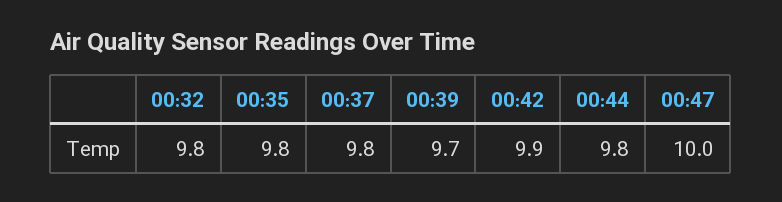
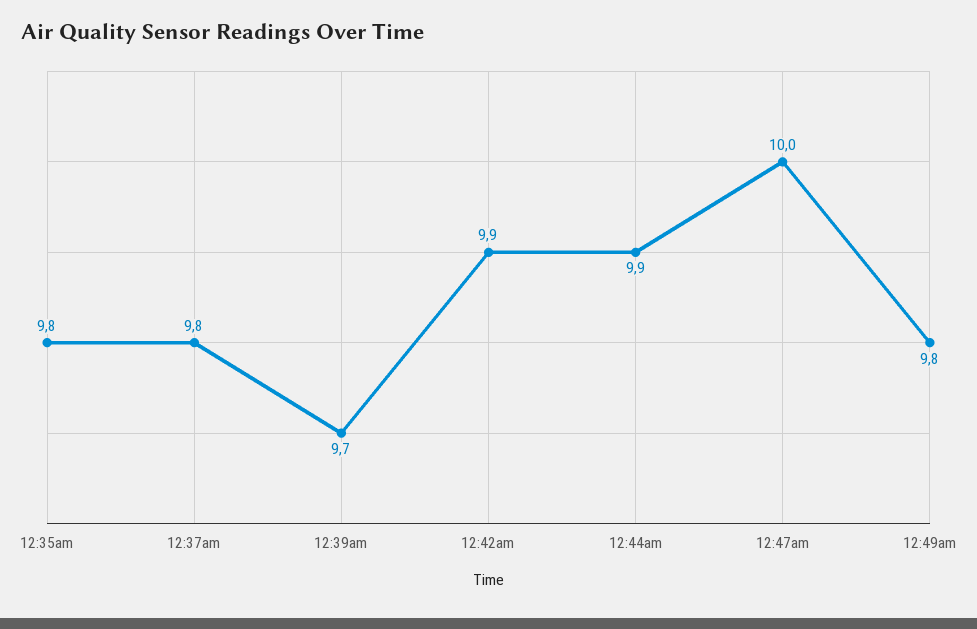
00:32: 9.8 -> none
00:44: 9.8 -> 9.9
12:49am: none -> 9.8

